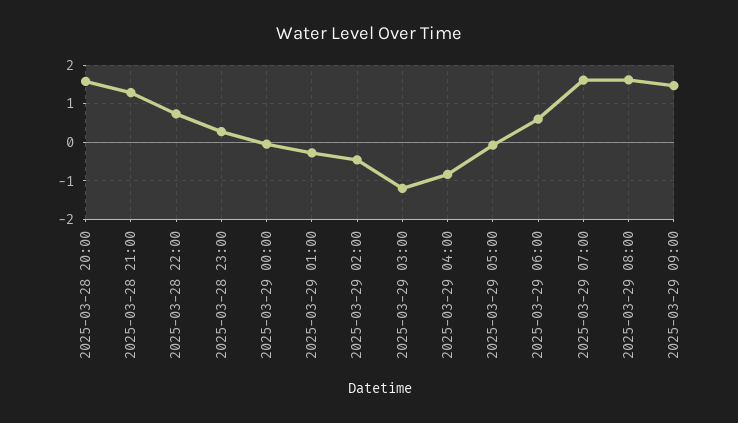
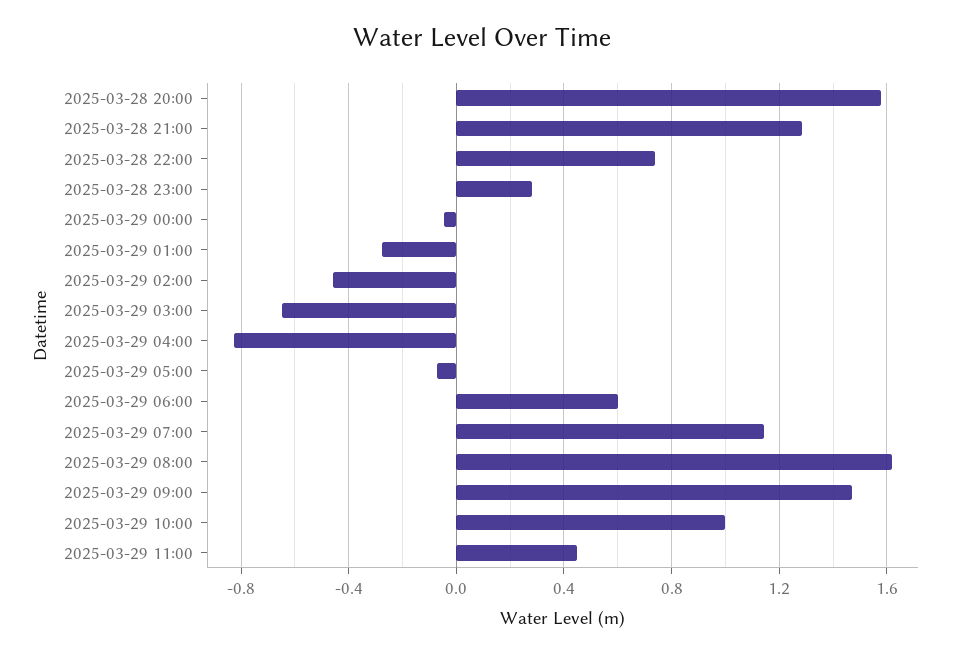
2025-03-29 03:00: -1.2 -> -0.65
2025-03-29 07:00: 1.6 -> 1.15
2025-03-29 10:00: none -> 1
2025-03-29 11:00: none -> 0.45

